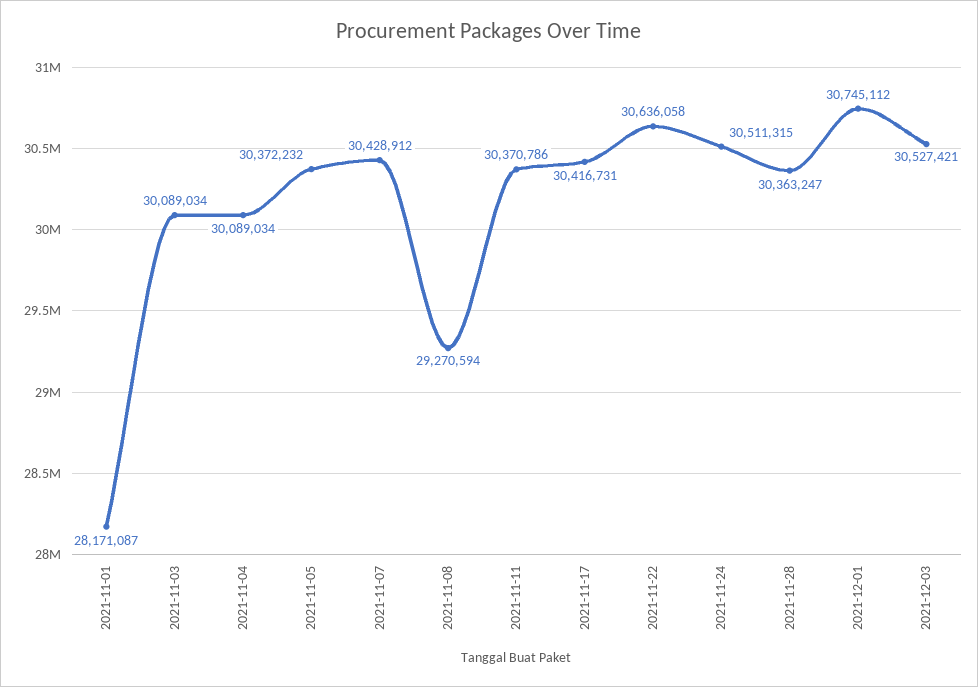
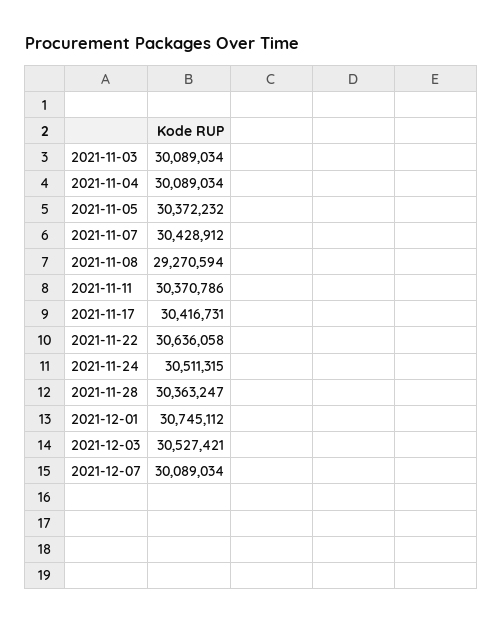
2021-11-01: 28171087 -> none
2021-12-07: none -> 30089034

